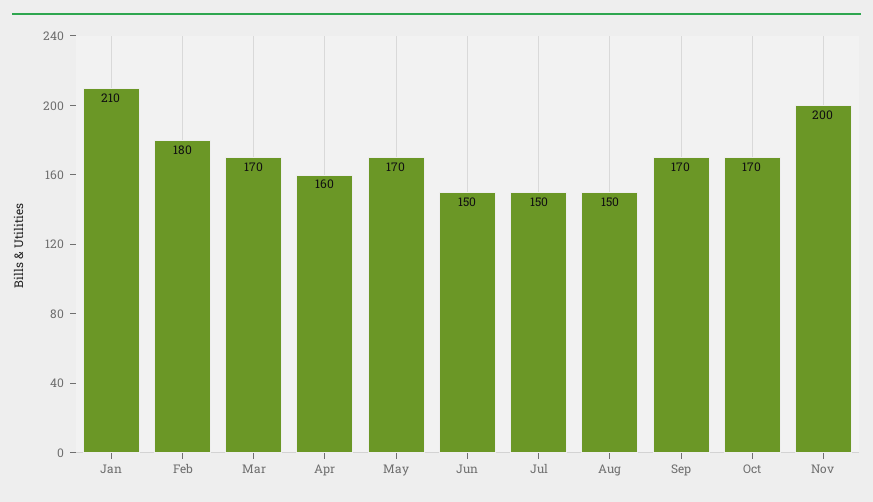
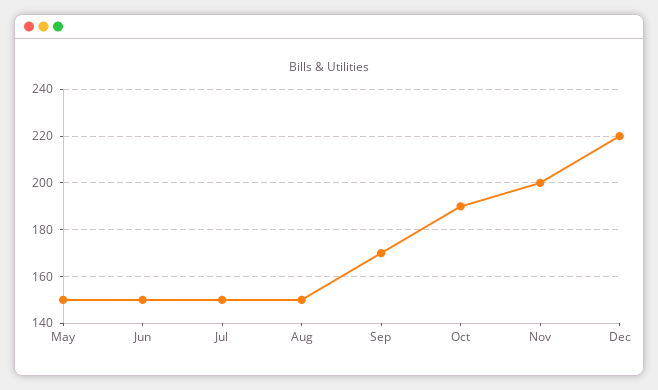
Jan: 210 -> none
Feb: 180 -> none
Mar: 170 -> none
Apr: 160 -> none
May: 170 -> 150
Oct: 170 -> 190
Dec: none -> 220

